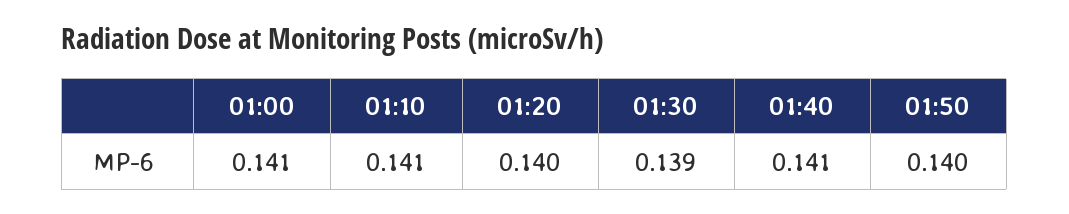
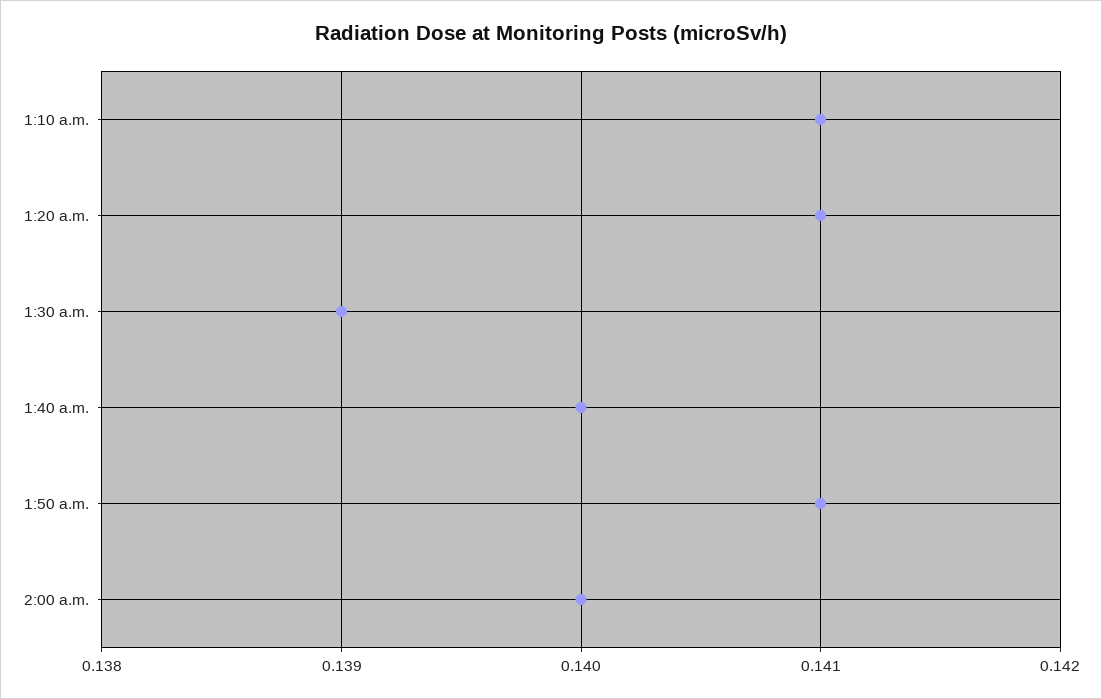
01:00: 0.141 -> none
01:20: 0.14 -> 0.141
01:40: 0.141 -> 0.14
01:50: 0.14 -> 0.141
2:00 a.m.: none -> 0.14

